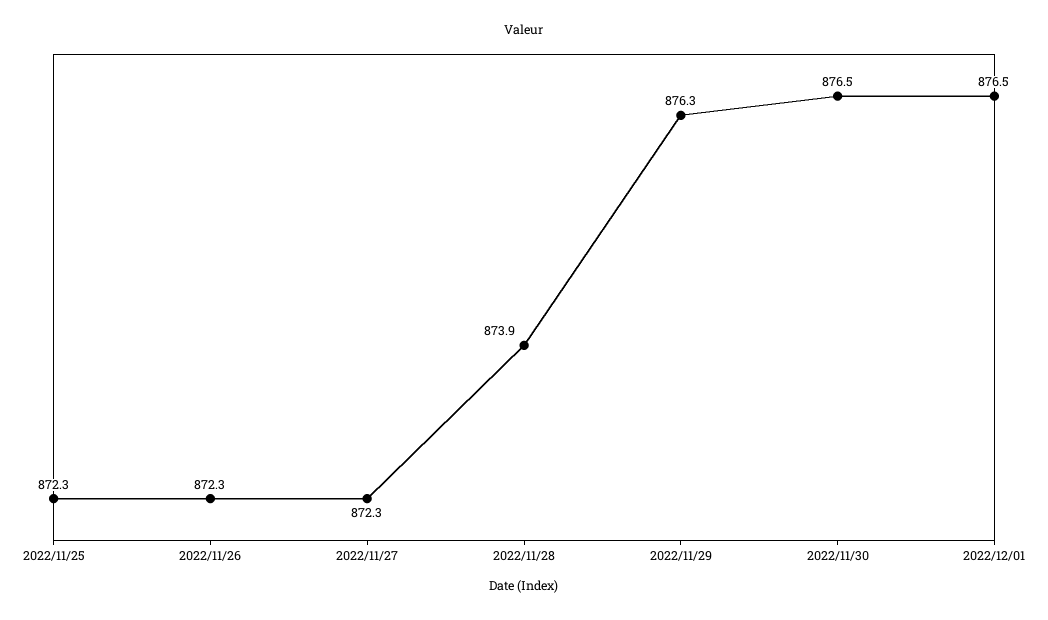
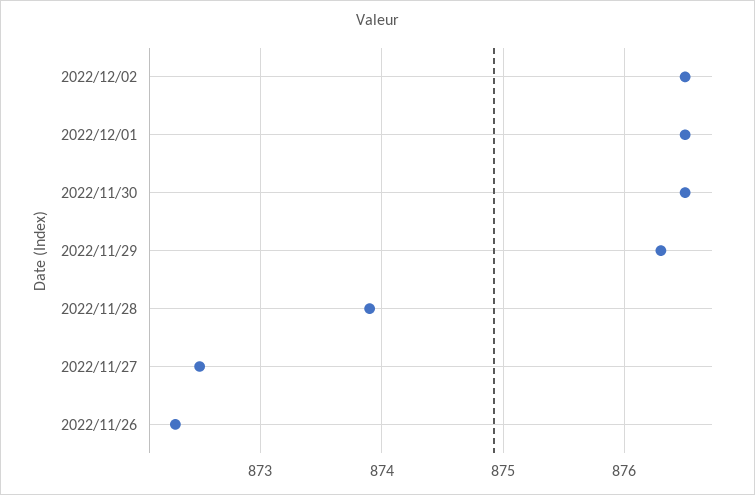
2022/11/25: 872.3 -> none
2022/11/27: 872.3 -> 872.5
2022/12/02: none -> 876.5

